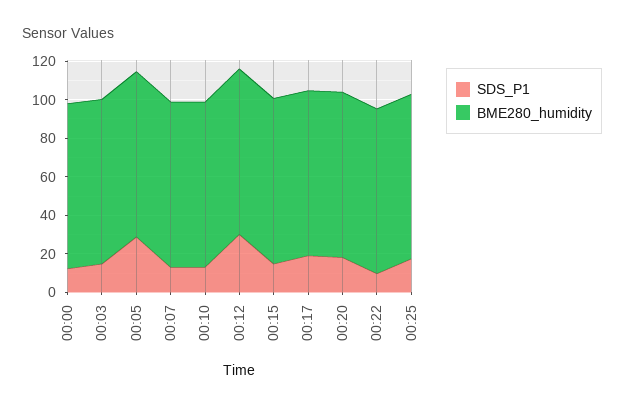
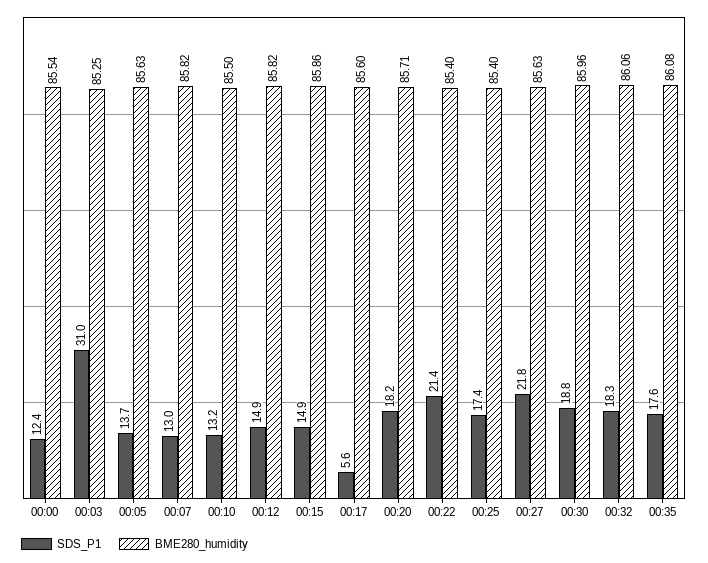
SDS_P1, 00:03: 15 -> 31
SDS_P1, 00:05: 30 -> 13.7
SDS_P1, 00:12: 30 -> 14.9
SDS_P1, 00:17: 20 -> 5.6
SDS_P1, 00:22: 10 -> 21.4
SDS_P1, 00:27: none -> 21.8
BME280_humidity, 00:27: none -> 85.63
SDS_P1, 00:30: none -> 18.8
BME280_humidity, 00:30: none -> 85.96
SDS_P1, 00:32: none -> 18.3
BME280_humidity, 00:32: none -> 86.06
SDS_P1, 00:35: none -> 17.6
BME280_humidity, 00:35: none -> 86.08

